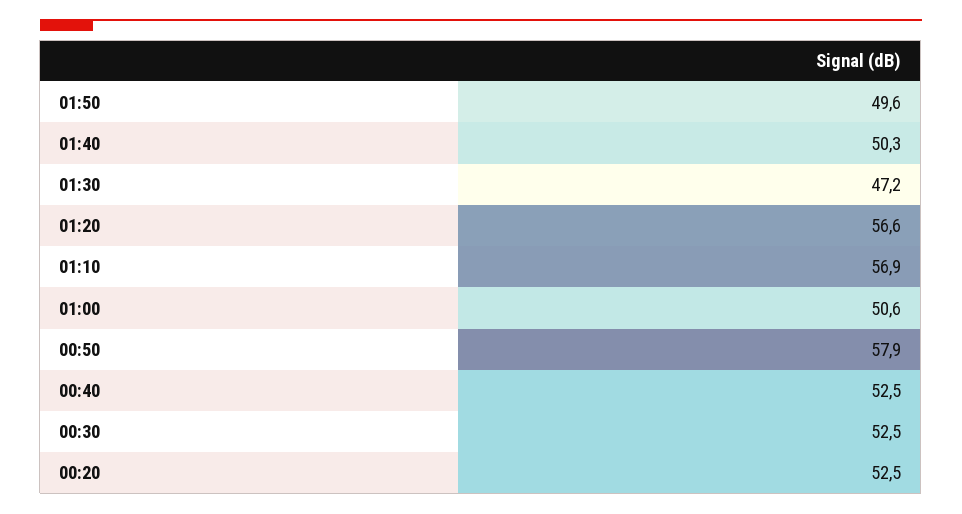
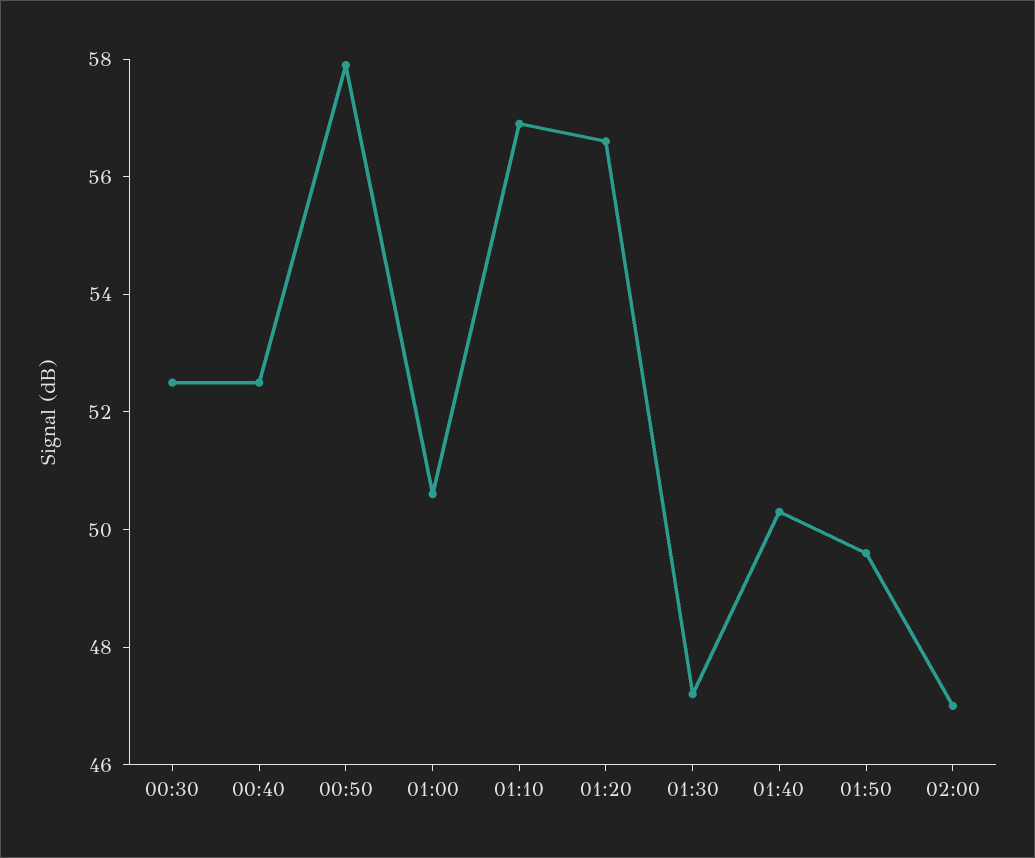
00:20: 52.5 -> none
02:00: none -> 47

